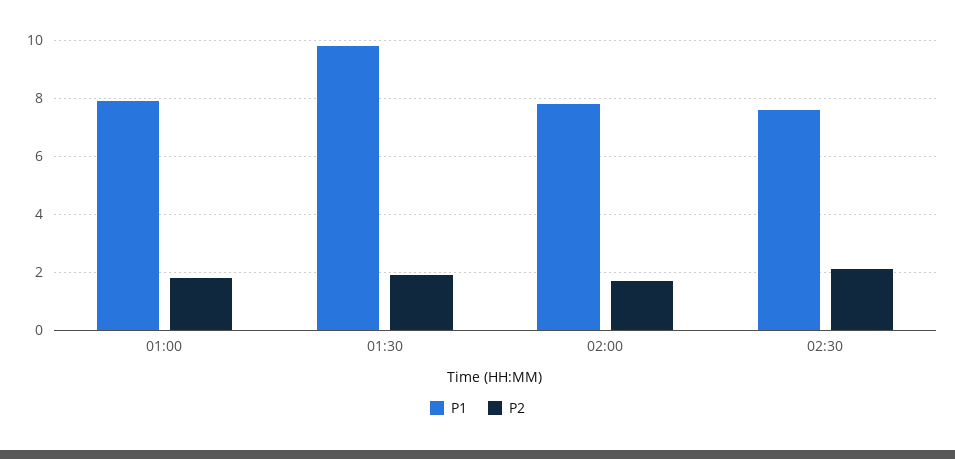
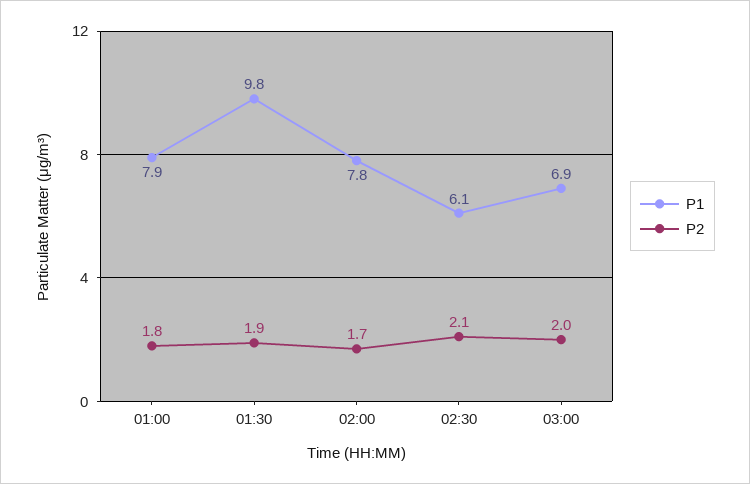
P1, 02:30: 7.5 -> 6.1
P1, 03:00: none -> 6.9
P2, 03:00: none -> 2

